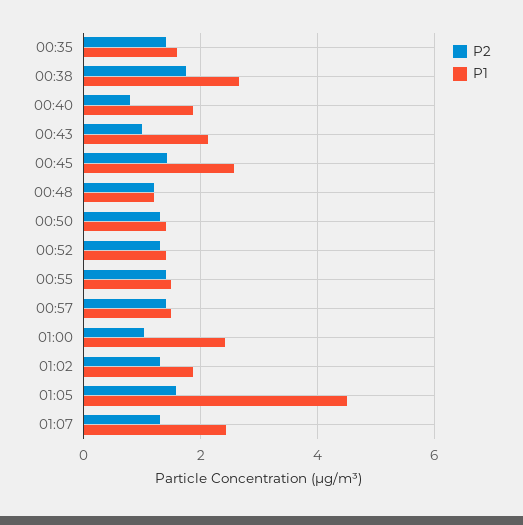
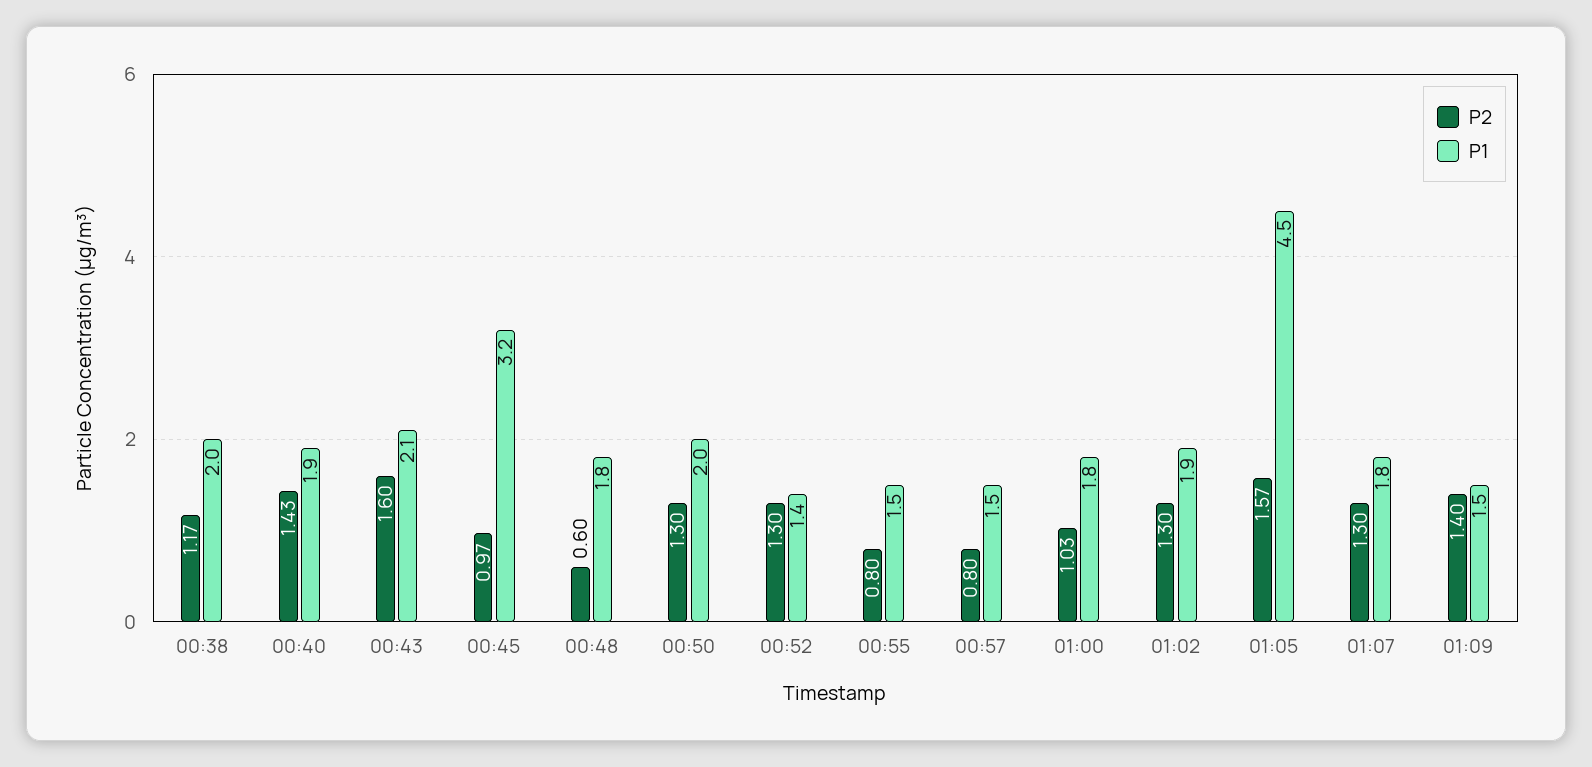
P2, 00:35: 1.4 -> none
P1, 00:35: 1.6 -> none
P2, 00:38: 1.8 -> 1.17
P1, 00:38: 2.6 -> 2
P2, 00:40: 0.8 -> 1.43
P2, 00:43: 1 -> 1.6
P2, 00:45: 1.4 -> 0.97
P1, 00:45: 2.6 -> 3.2
P2, 00:48: 1.2 -> 0.6
P1, 00:48: 1.2 -> 1.8
P1, 00:50: 1.4 -> 2
P2, 00:55: 1.4 -> 0.8
P2, 00:57: 1.4 -> 0.8
P1, 01:00: 2.4 -> 1.8
P1, 01:07: 2.4 -> 1.8
P2, 01:09: none -> 1.4
P1, 01:09: none -> 1.5

